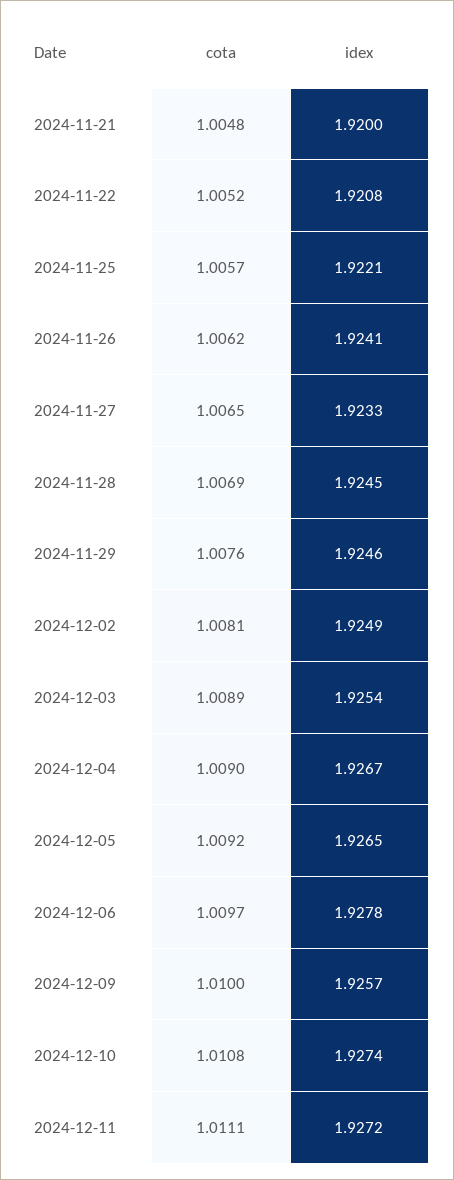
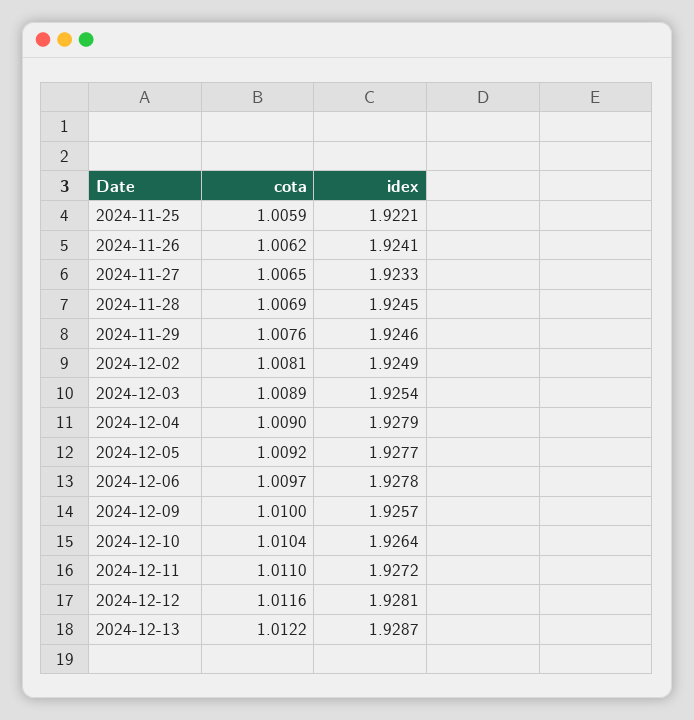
cota, 2024-11-21: 1.0048 -> none
idex, 2024-11-21: 1.92 -> none
cota, 2024-11-22: 1.0052 -> none
idex, 2024-11-22: 1.9208 -> none
cota, 2024-11-25: 1.0057 -> 1.0059
idex, 2024-12-04: 1.9267 -> 1.9279
idex, 2024-12-05: 1.9265 -> 1.9277
cota, 2024-12-10: 1.0108 -> 1.0104
idex, 2024-12-10: 1.9274 -> 1.9264
cota, 2024-12-11: 1.0111 -> 1.011
cota, 2024-12-12: none -> 1.0116
idex, 2024-12-12: none -> 1.9281
cota, 2024-12-13: none -> 1.0122
idex, 2024-12-13: none -> 1.9287

